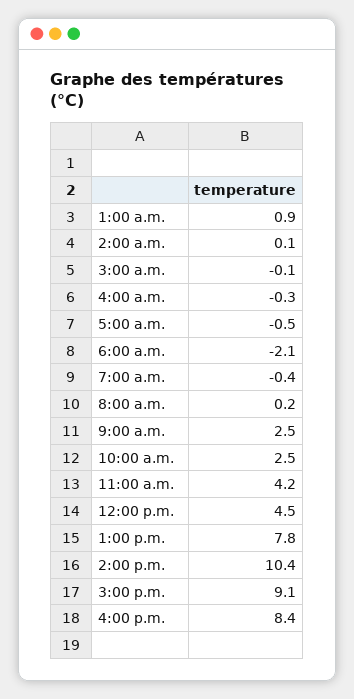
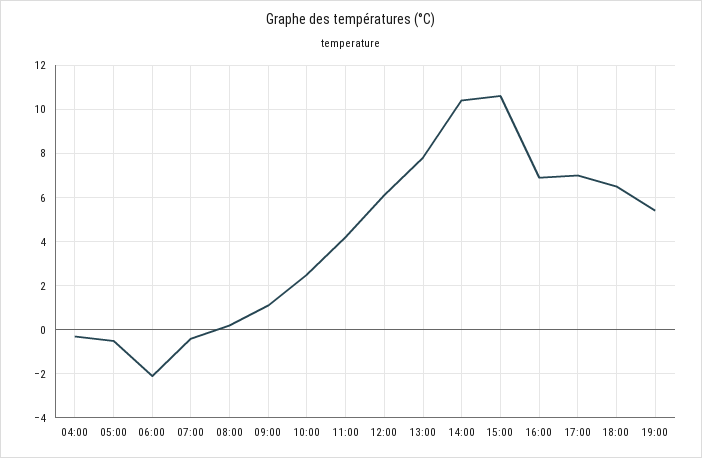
1:00 a.m.: 0.9 -> none
2:00 a.m.: 0.1 -> none
3:00 a.m.: -0.1 -> none
9:00 a.m.: 2.5 -> 1
12:00 p.m.: 4.5 -> 6
3:00 p.m.: 9.1 -> 10.5
4:00 p.m.: 8.4 -> 7
17:00: none -> 7
18:00: none -> 6.5
19:00: none -> 5.5

